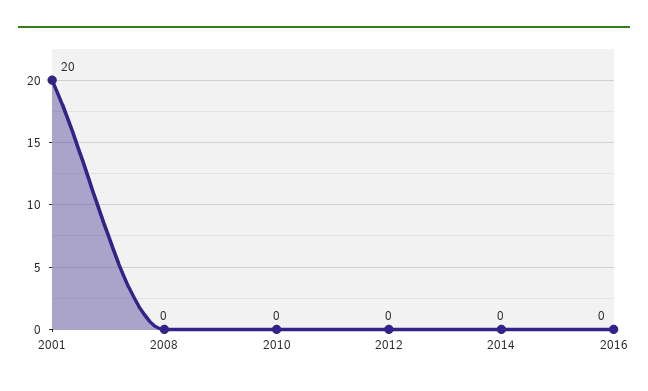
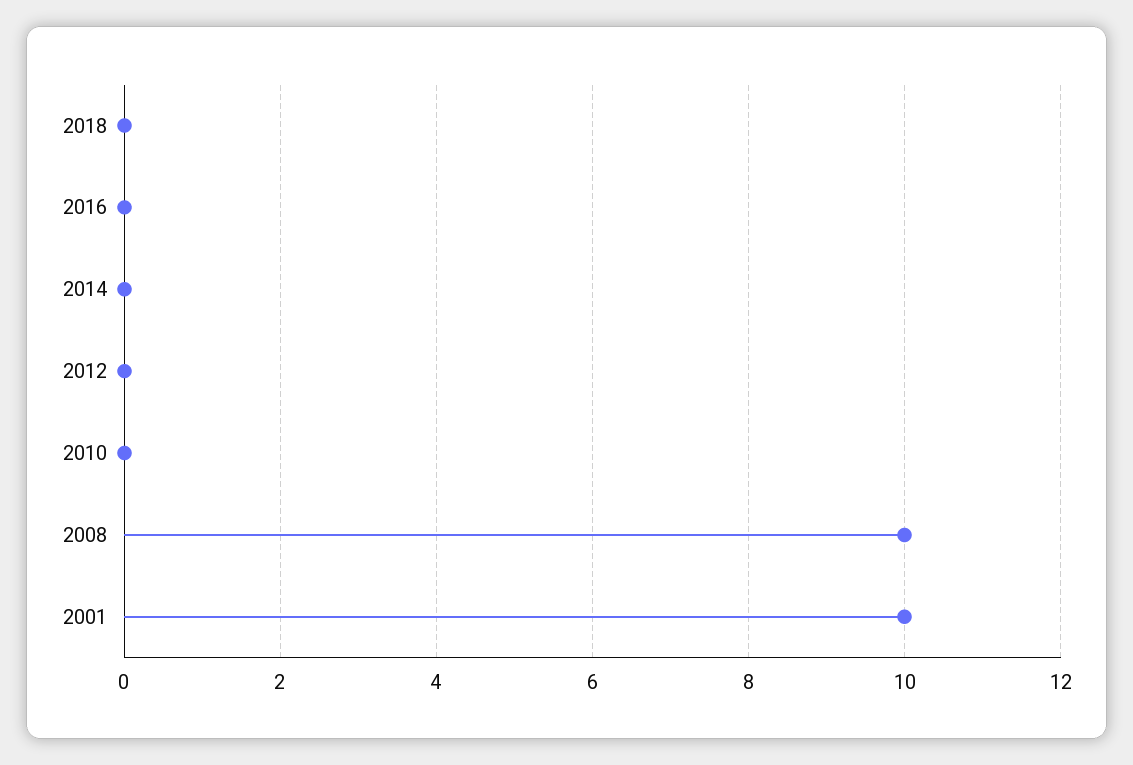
2001: 20 -> 10
2008: 0 -> 10
2018: none -> 0

